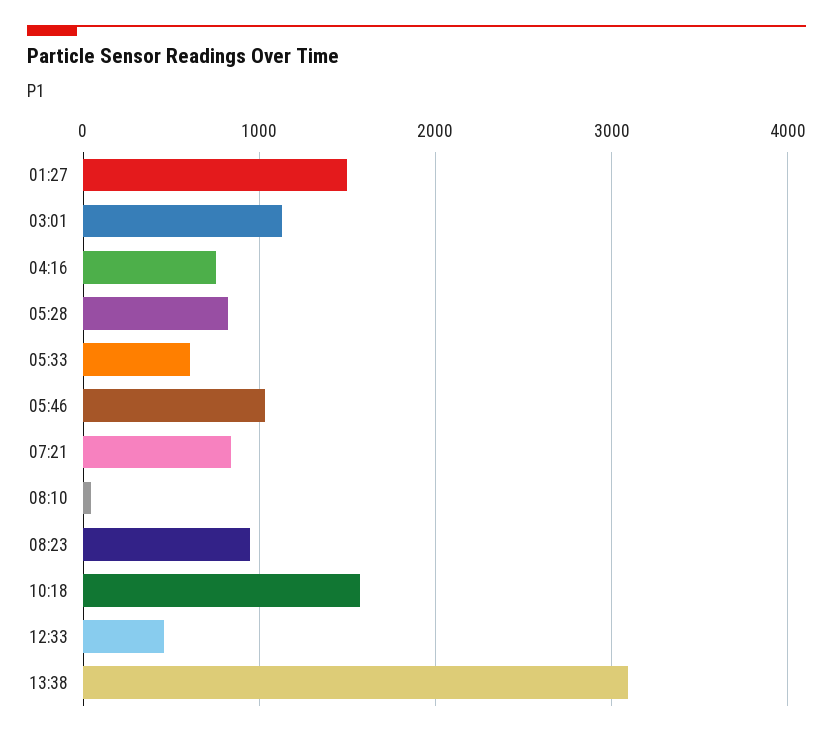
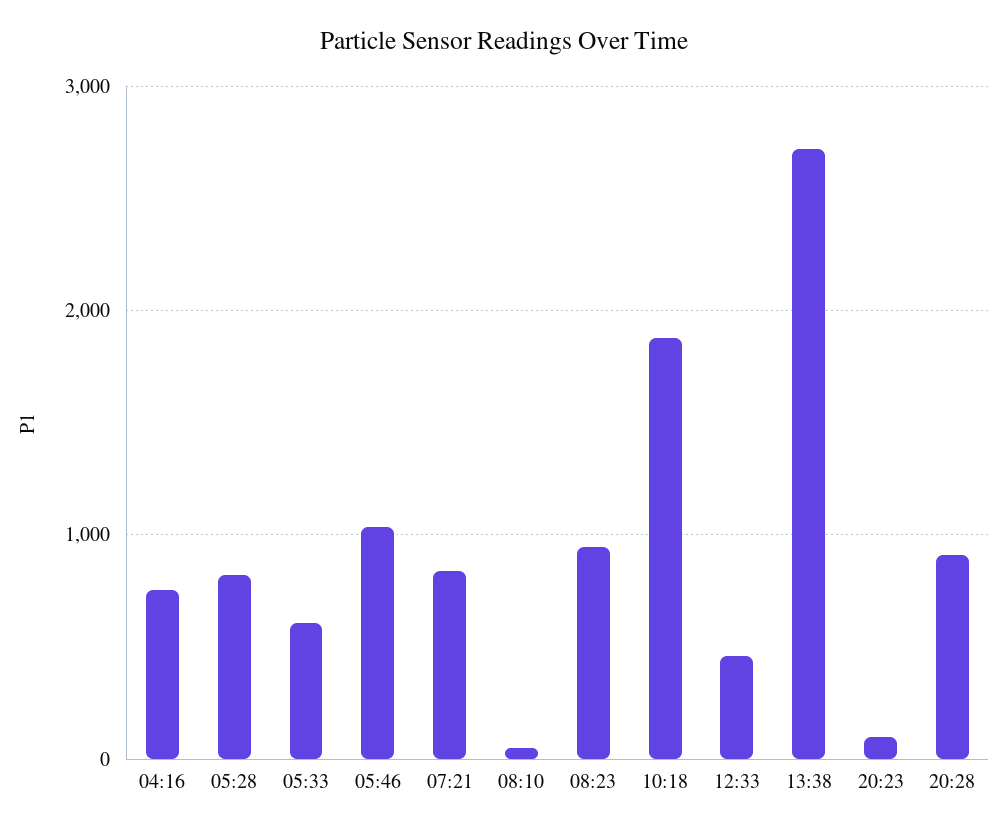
01:27: 1500 -> none
03:01: 1100 -> none
10:18: 1600 -> 1900
13:38: 3100 -> 2700
20:23: none -> 100
20:28: none -> 900

